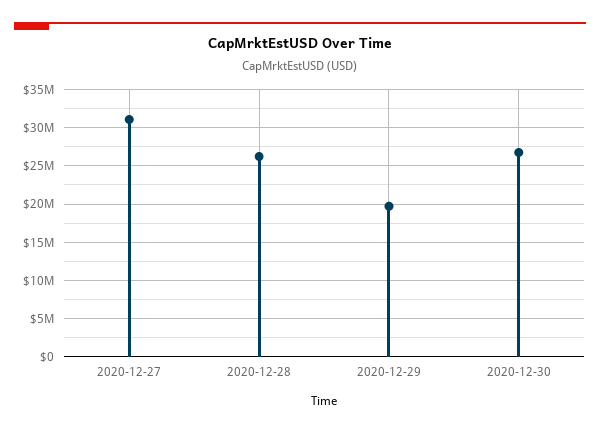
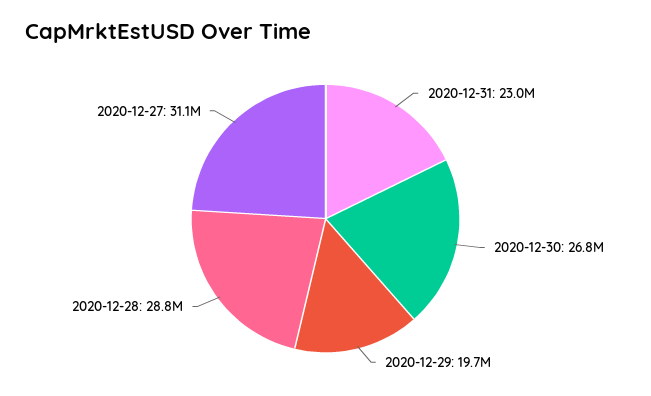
2020-12-28: 26000000 -> 28800000
2020-12-31: none -> 23000000

